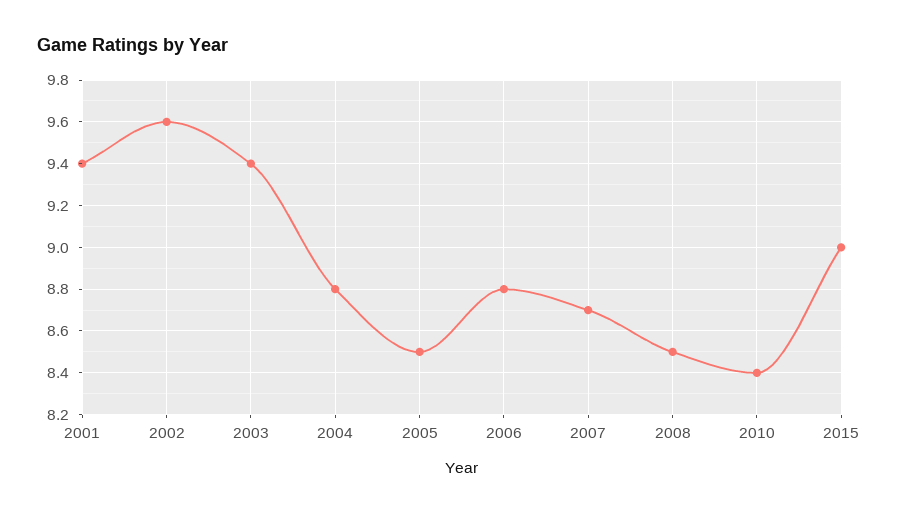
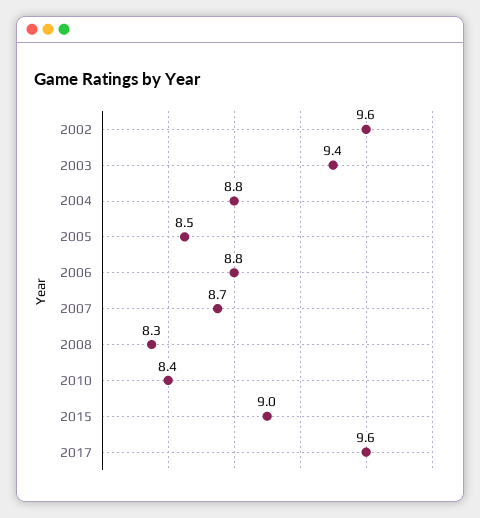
2001: 9.4 -> none
2008: 8.5 -> 8.3
2017: none -> 9.6

